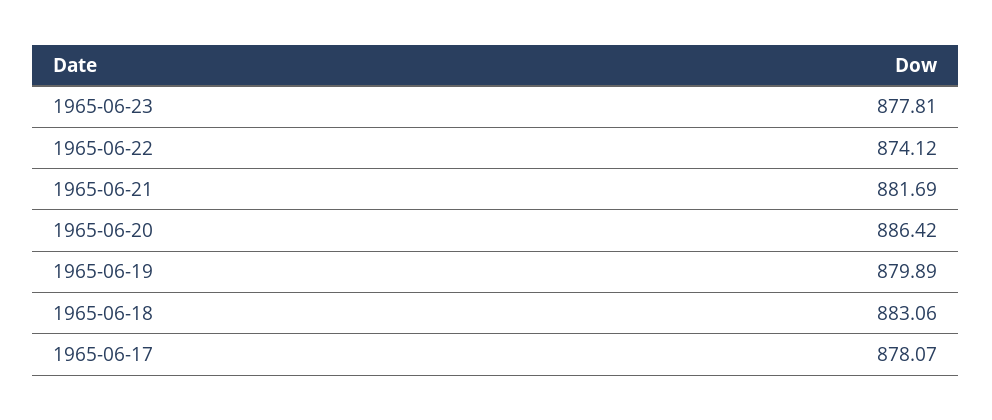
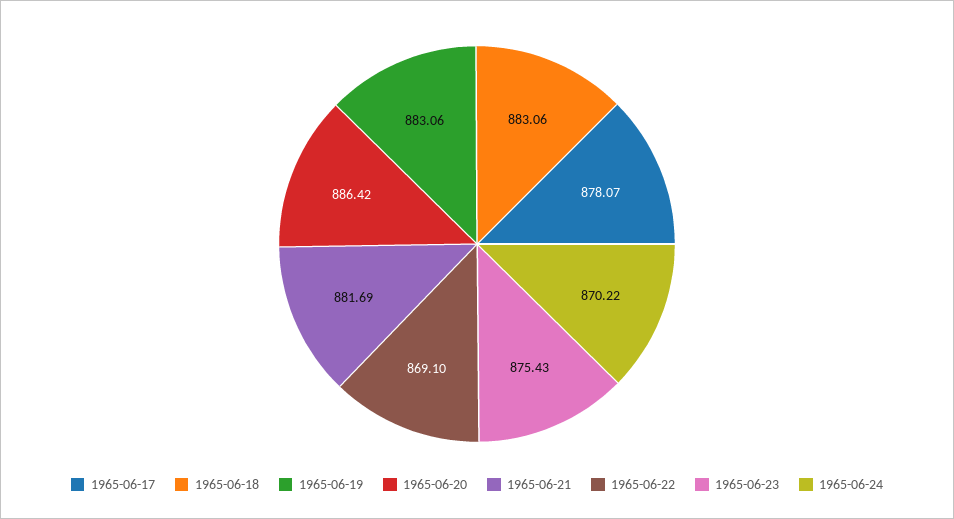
1965-06-23: 877.81 -> 875.43
1965-06-22: 874.12 -> 869.1
1965-06-19: 879.89 -> 883.06
1965-06-24: none -> 870.22

